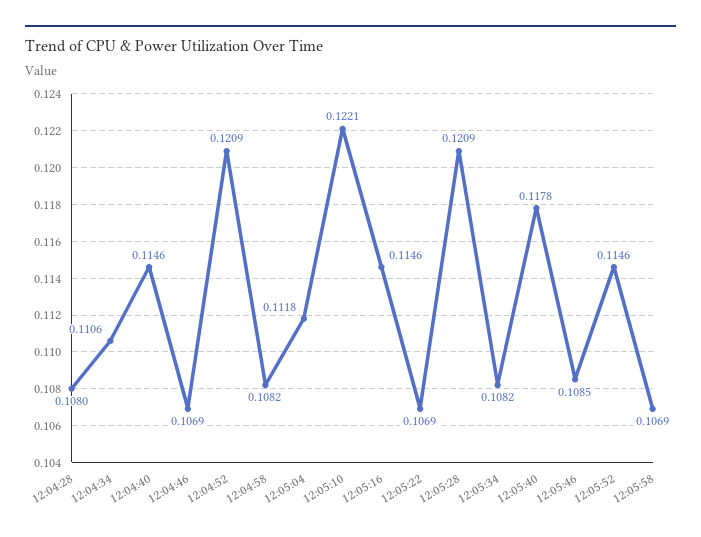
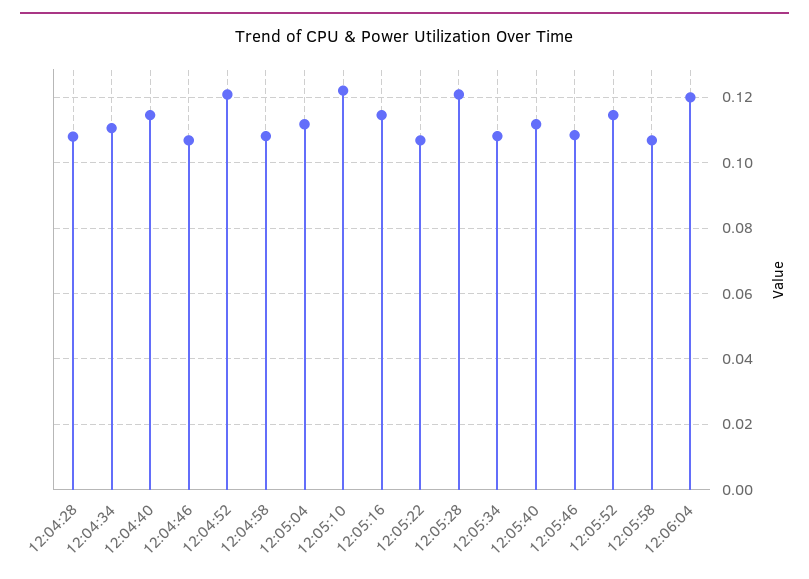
12:05:40: 0.1178 -> 0.112
12:06:04: none -> 0.12

